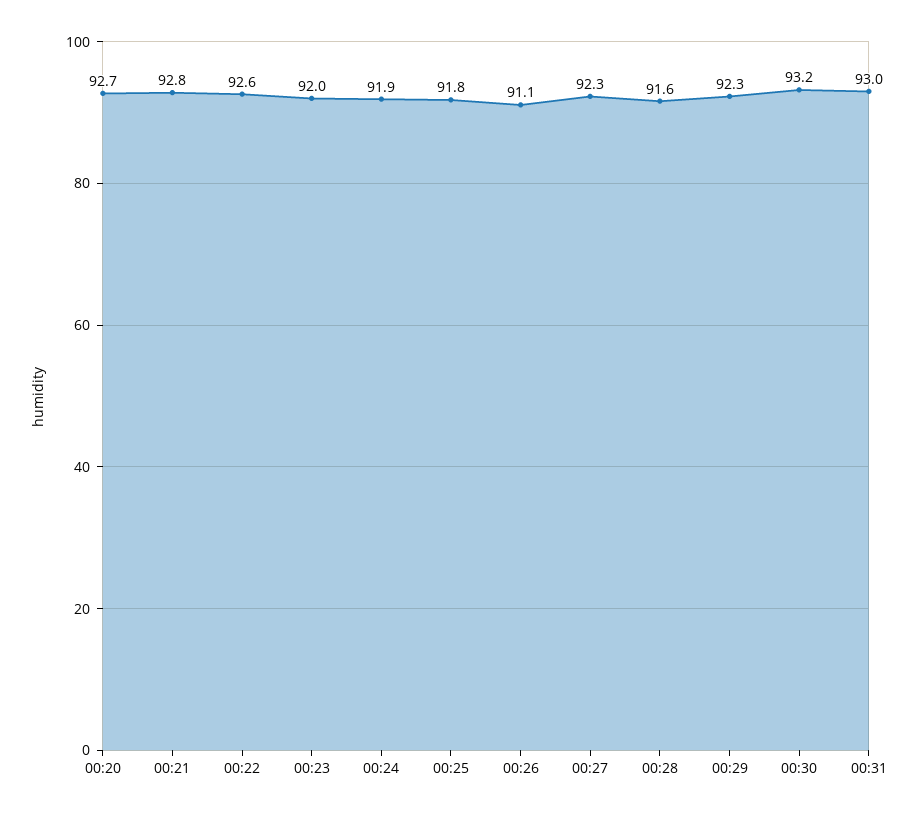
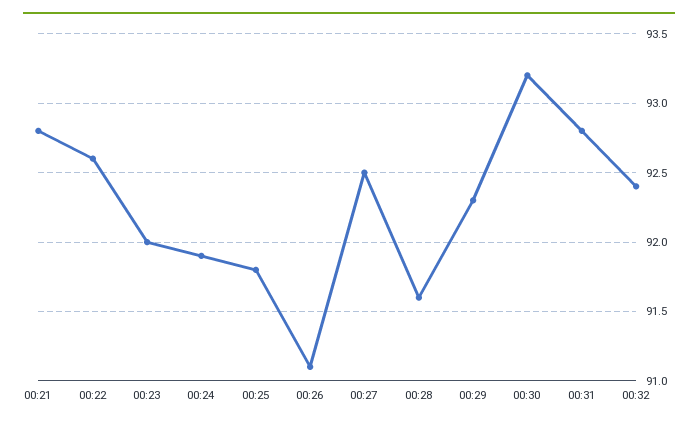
00:20: 92.7 -> none
00:27: 92.3 -> 92.5
00:31: 93 -> 92.8
00:32: none -> 92.4

